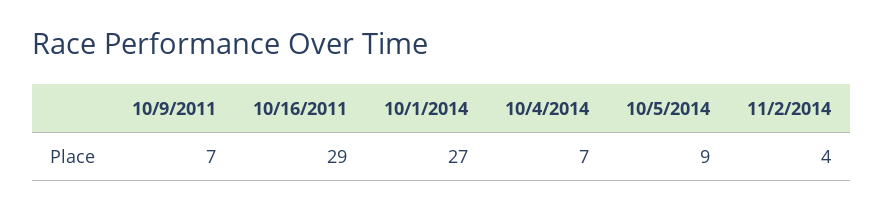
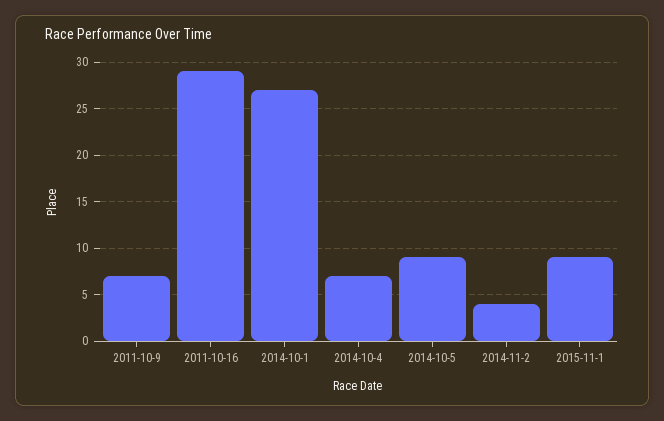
2015-11-1: none -> 9

